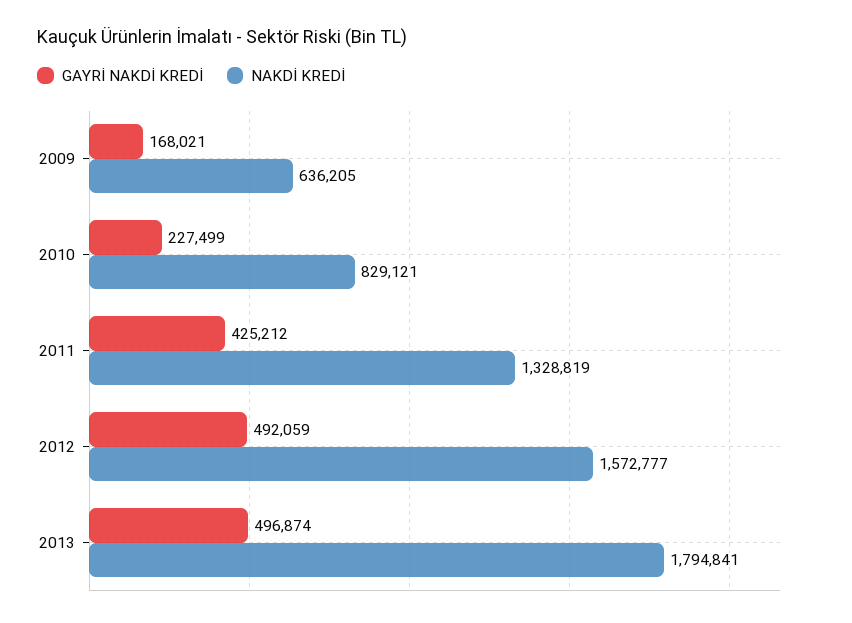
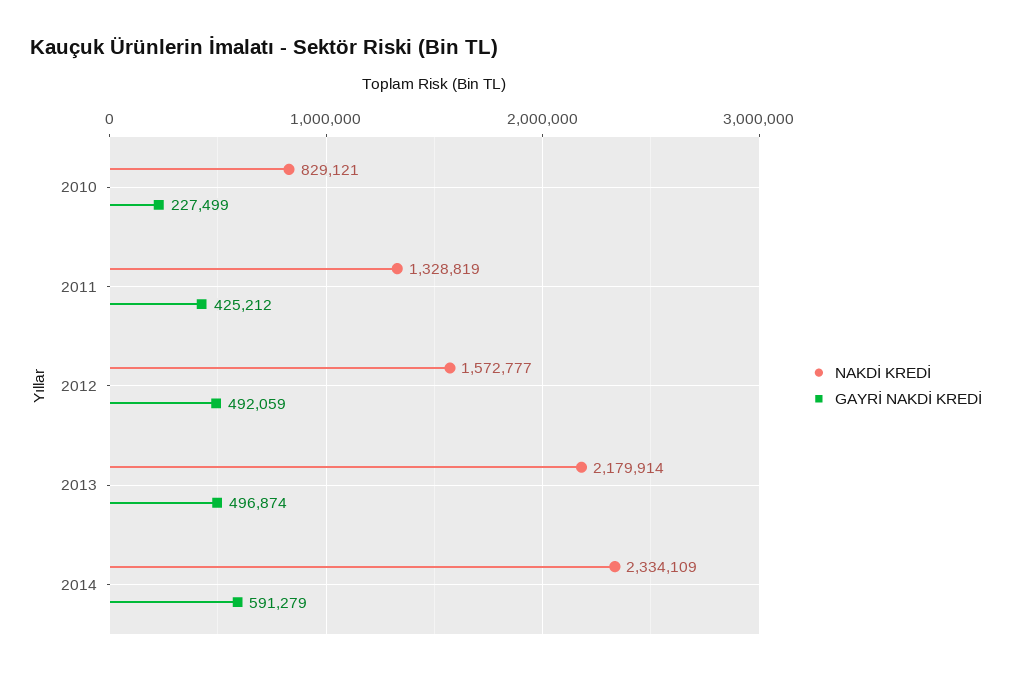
GAYRİ NAKDİ KREDİ, 2009: 168021 -> none
NAKDİ KREDİ, 2009: 636205 -> none
NAKDİ KREDİ, 2013: 1794841 -> 2179914
NAKDİ KREDİ, 2014: none -> 2334109
GAYRİ NAKDİ KREDİ, 2014: none -> 591279

